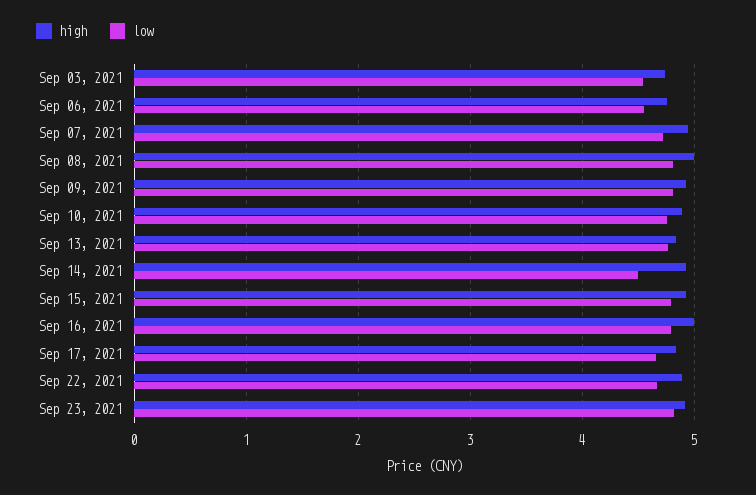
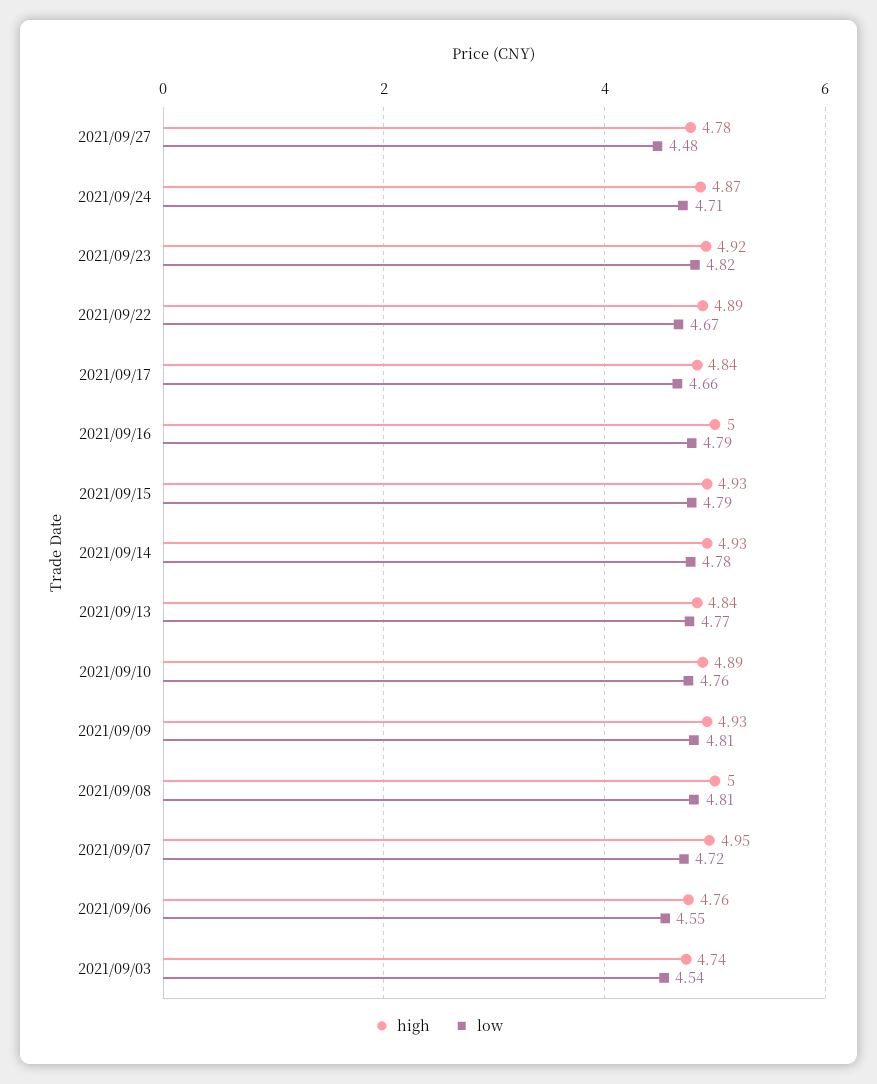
low, Sep 14, 2021: 4.5 -> 4.78
high, 2021/09/27: none -> 4.78
low, 2021/09/27: none -> 4.48
high, 2021/09/24: none -> 4.87
low, 2021/09/24: none -> 4.71

